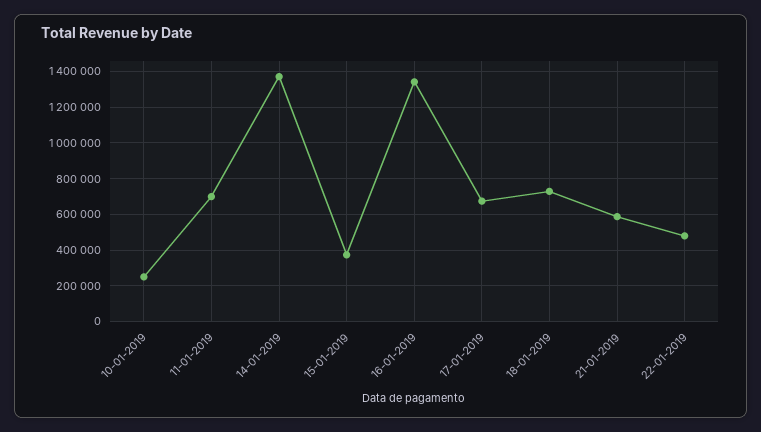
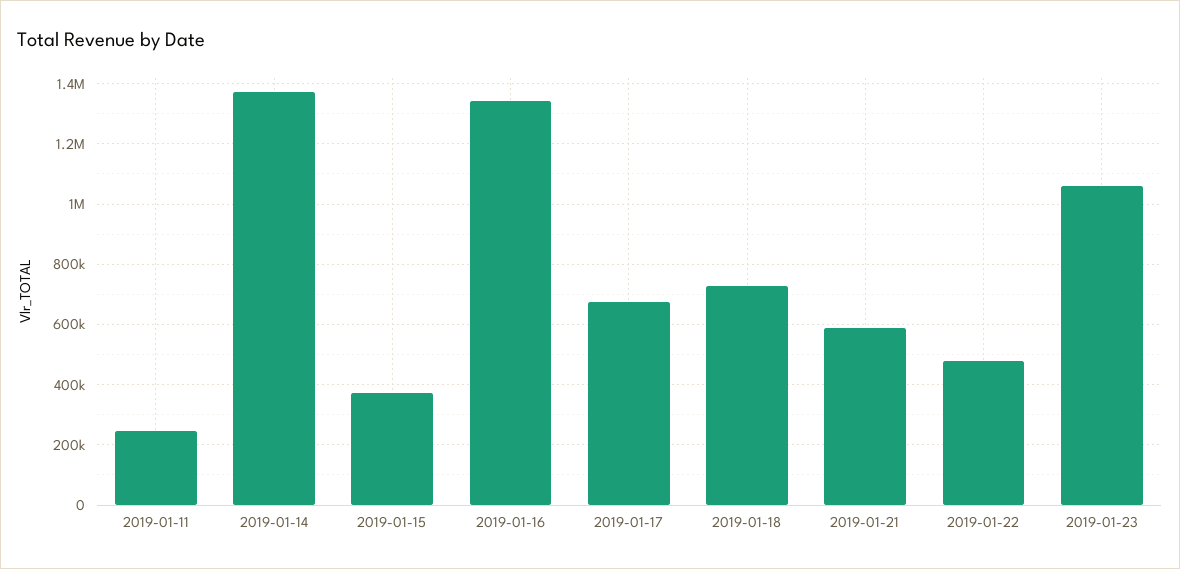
10-01-2019: 250000 -> none
11-01-2019: 700000 -> 240000
2019-01-23: none -> 1060000

